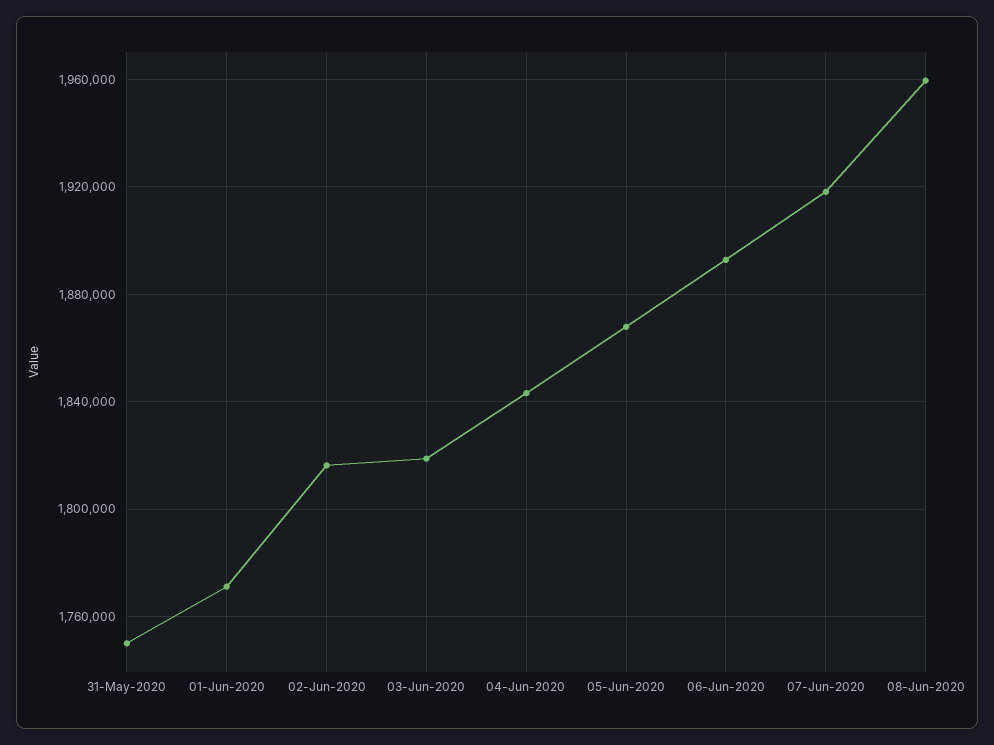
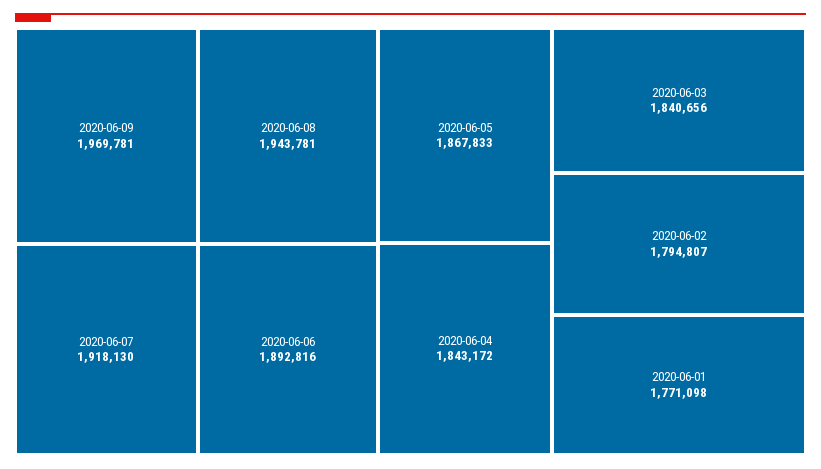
31-May-2020: 1750000 -> none
02-Jun-2020: 1815000 -> 1794807
03-Jun-2020: 1820000 -> 1840656
08-Jun-2020: 1960000 -> 1943781
2020-06-09: none -> 1969781

